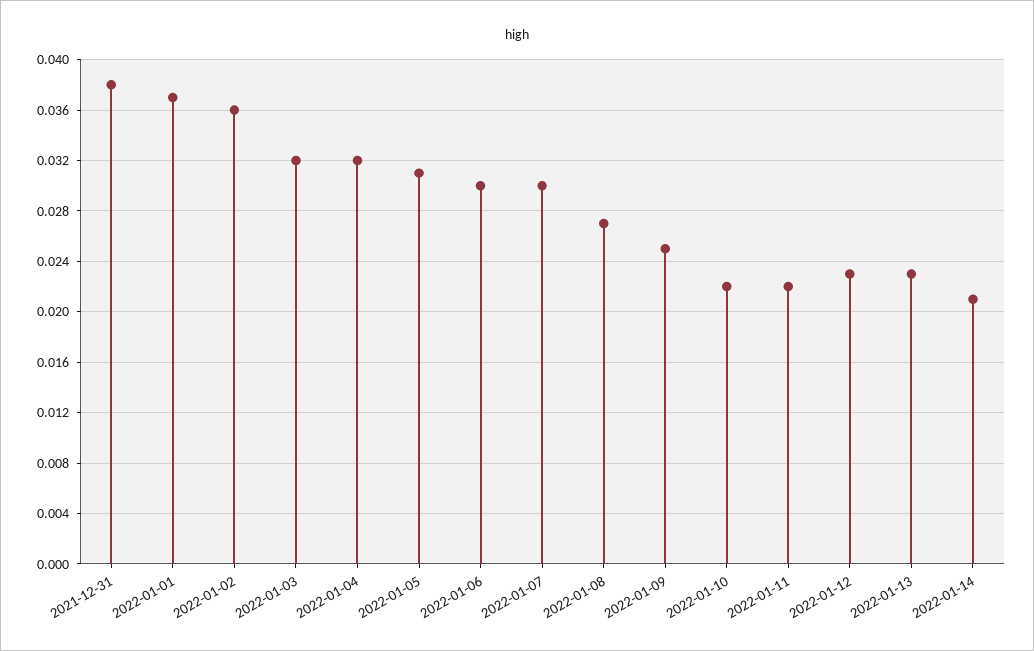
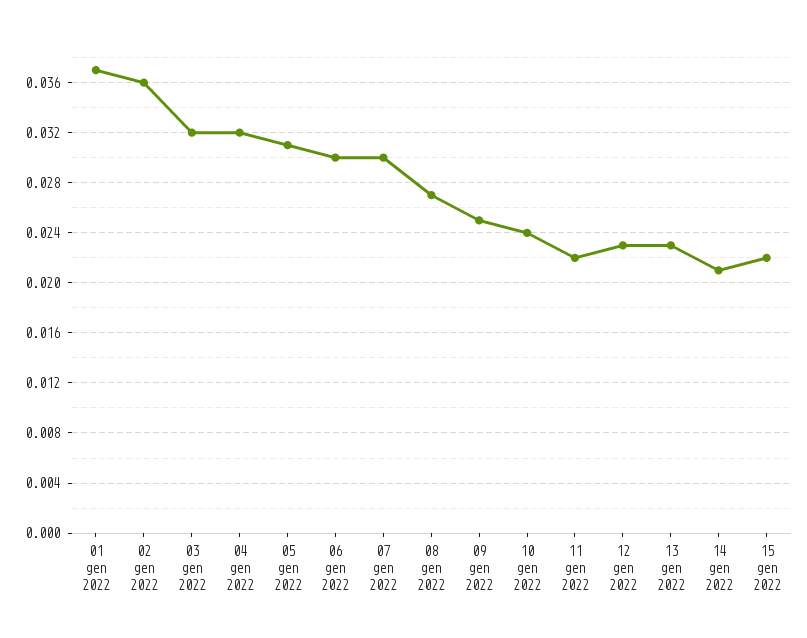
2021-12-31: 0.038 -> none
2022-01-10: 0.022 -> 0.024
15 gen 2022: none -> 0.022

